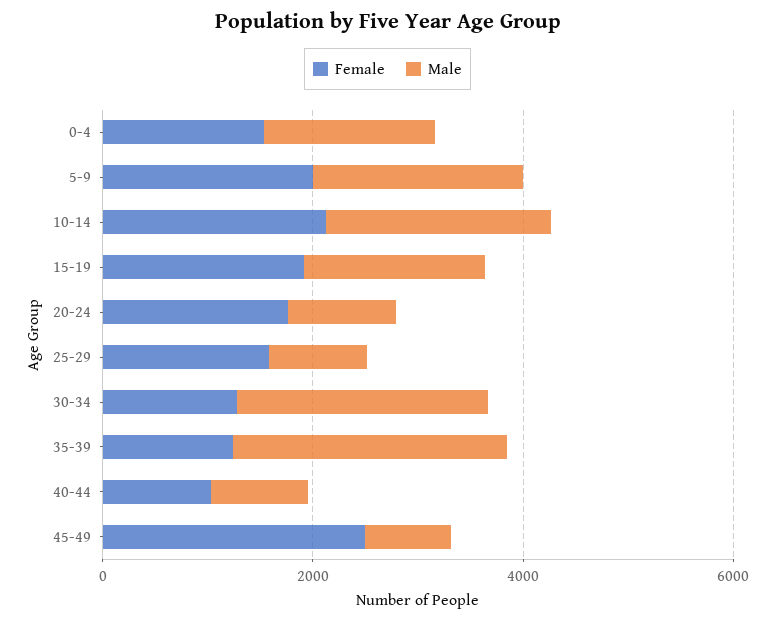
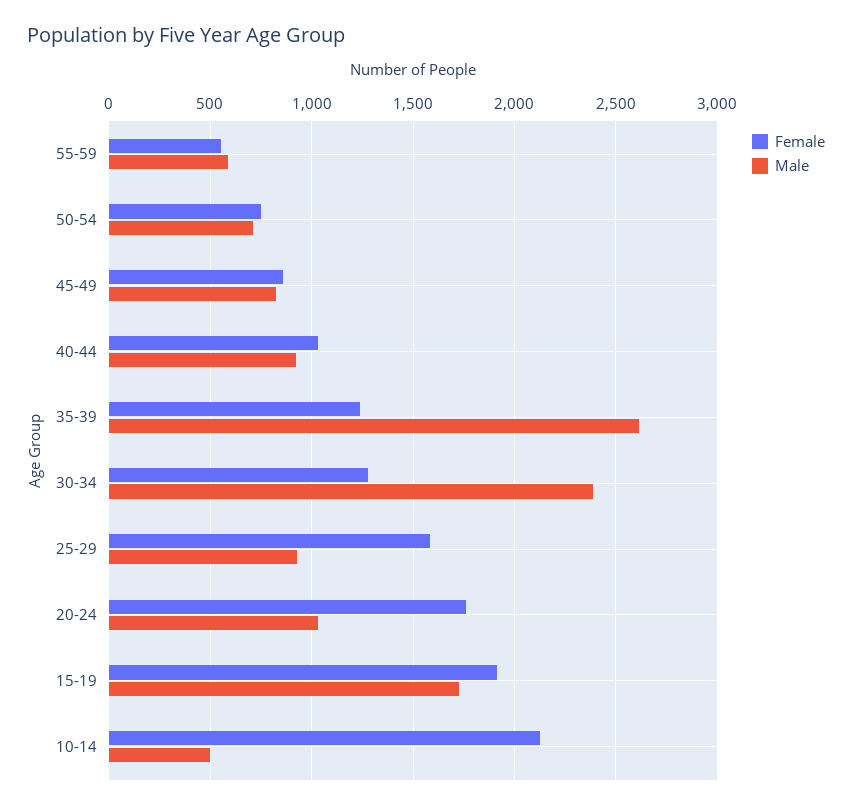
Female, 0-4: 1500 -> none
Male, 0-4: 1500 -> none
Female, 5-9: 2000 -> none
Male, 5-9: 2000 -> none
Male, 10-14: 2000 -> 500
Female, 45-49: 2500 -> 850
Female, 55-59: none -> 550
Male, 55-59: none -> 600
Female, 50-54: none -> 750
Male, 50-54: none -> 700

